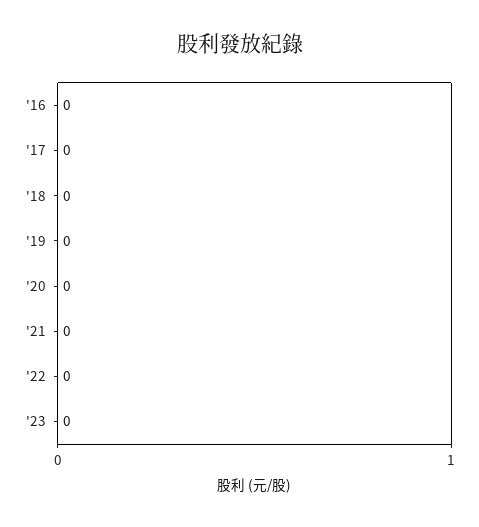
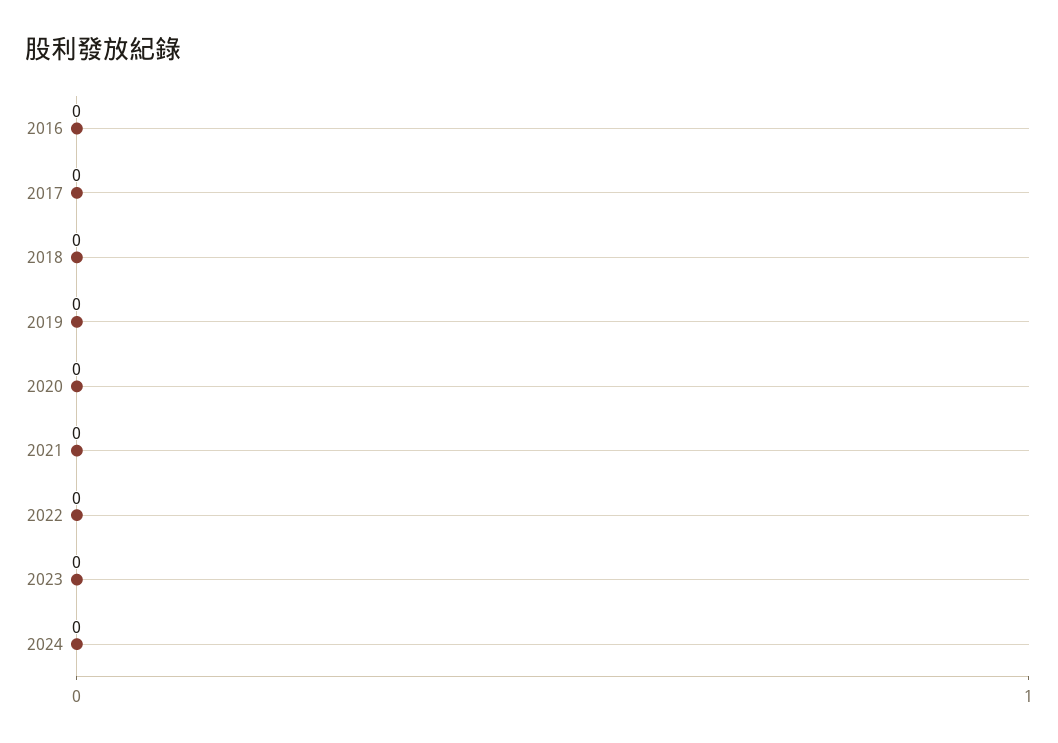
2024: none -> 0

